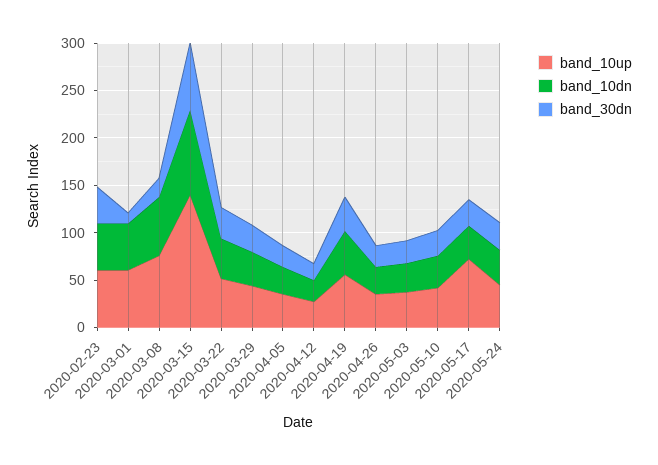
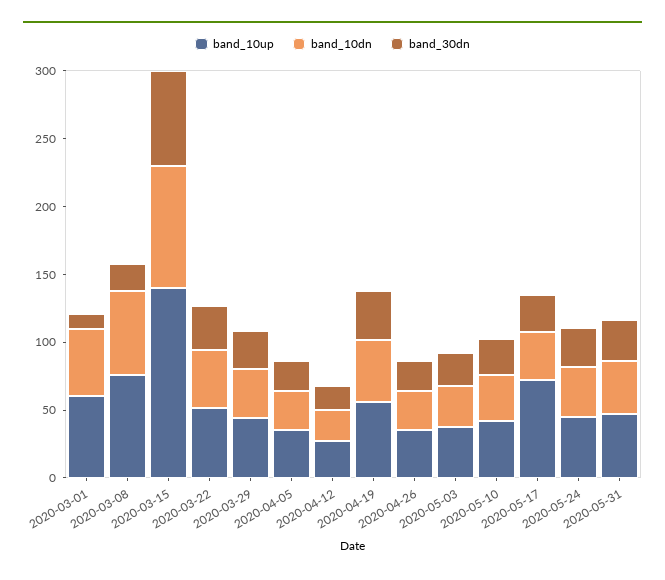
band_10up, 2020-02-23: 60 -> none
band_10dn, 2020-02-23: 50 -> none
band_30dn, 2020-02-23: 40 -> none
band_10up, 2020-05-31: none -> 50
band_10dn, 2020-05-31: none -> 40
band_30dn, 2020-05-31: none -> 30

